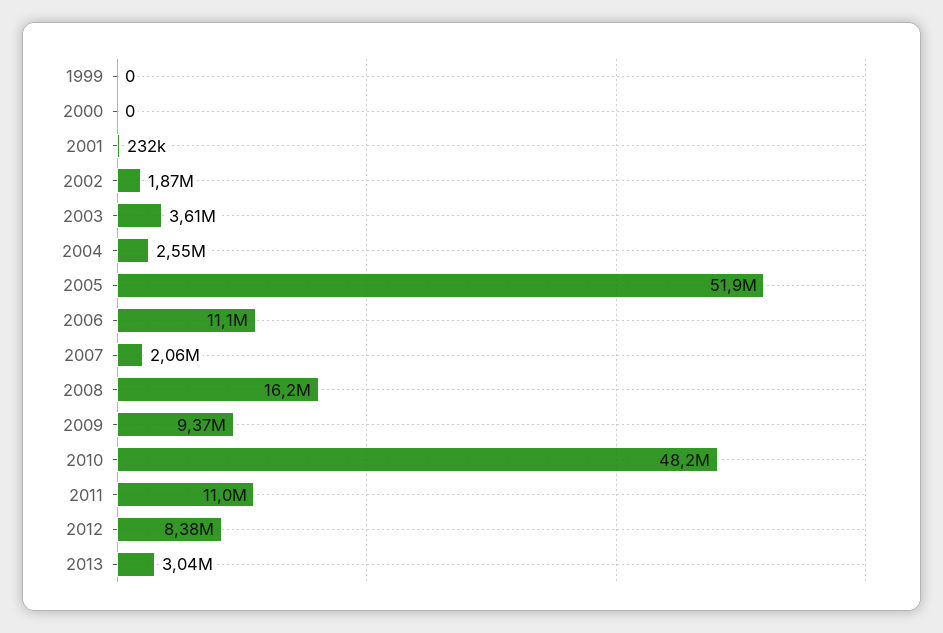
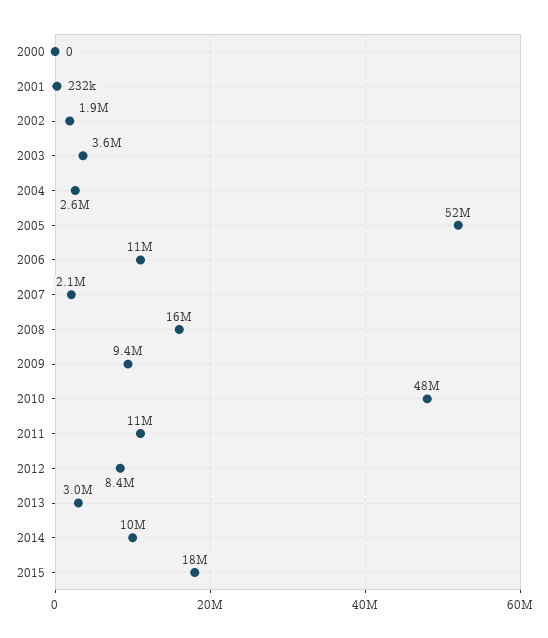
1999: 0 -> none
2014: none -> 10000000
2015: none -> 18000000

